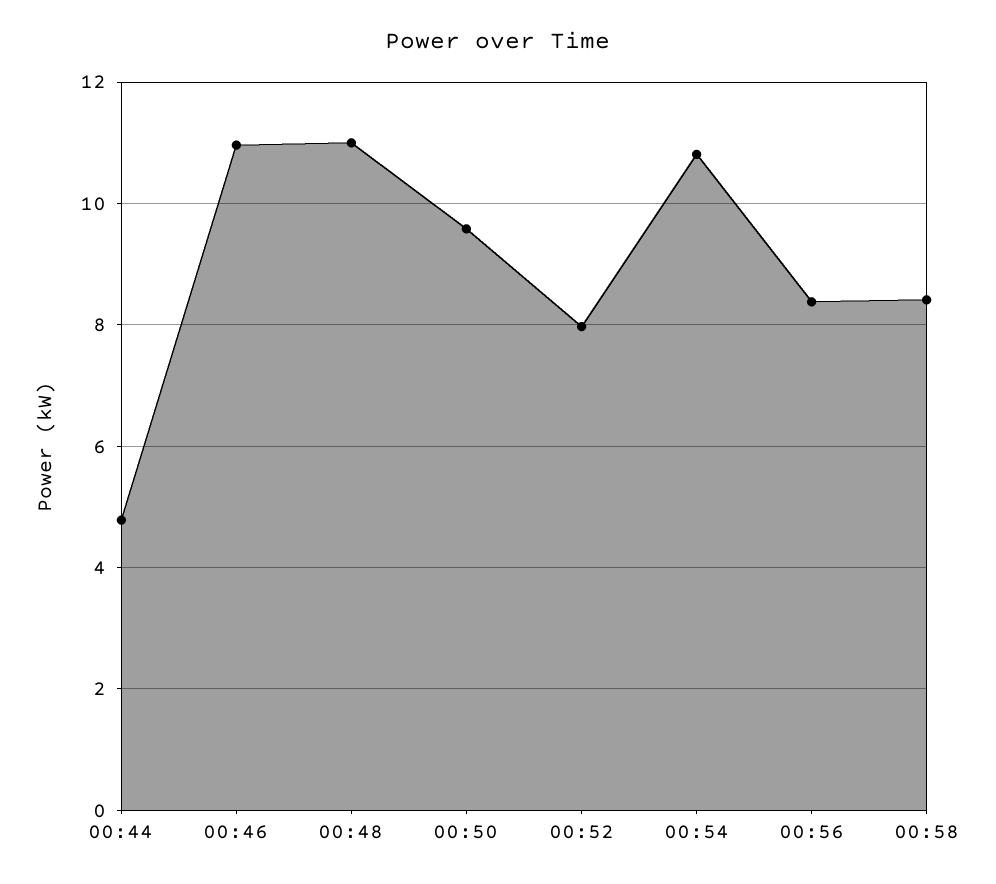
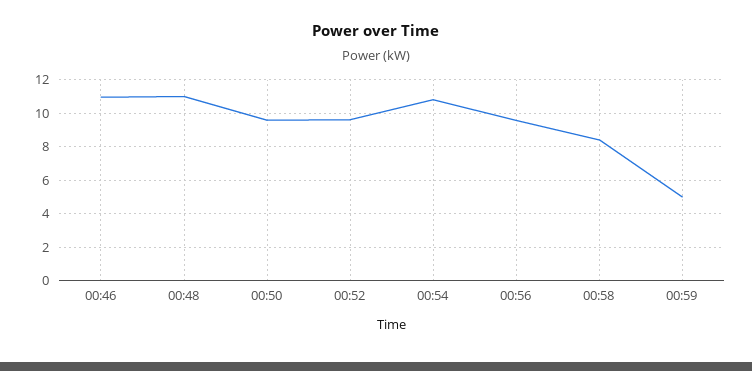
00:44: 4.8 -> none
00:52: 8 -> 9.5
00:56: 8.4 -> 9.5
00:59: none -> 5

